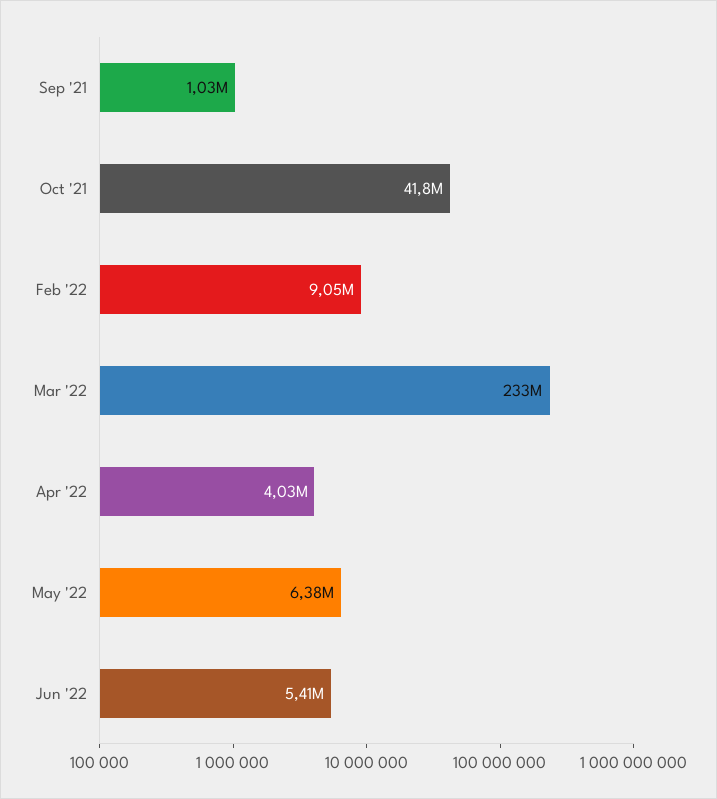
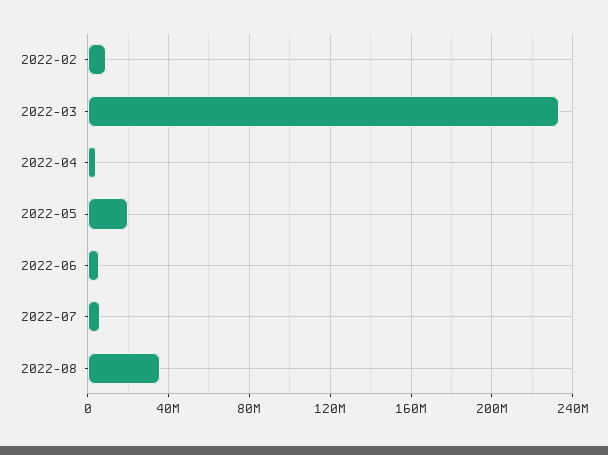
Sep '21: 1030000 -> none
Oct '21: 41800000 -> none
May '22: 6380000 -> 20000000
2022-07: none -> 5000000
2022-08: none -> 35000000

